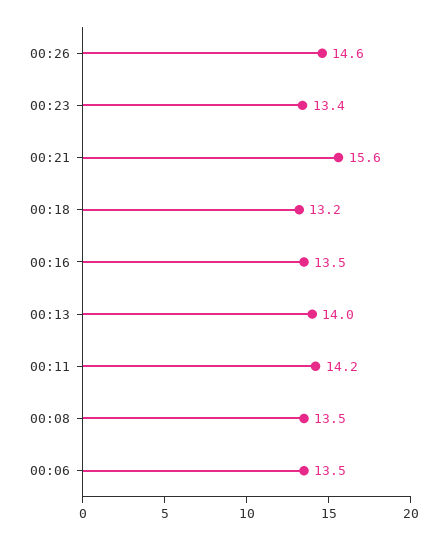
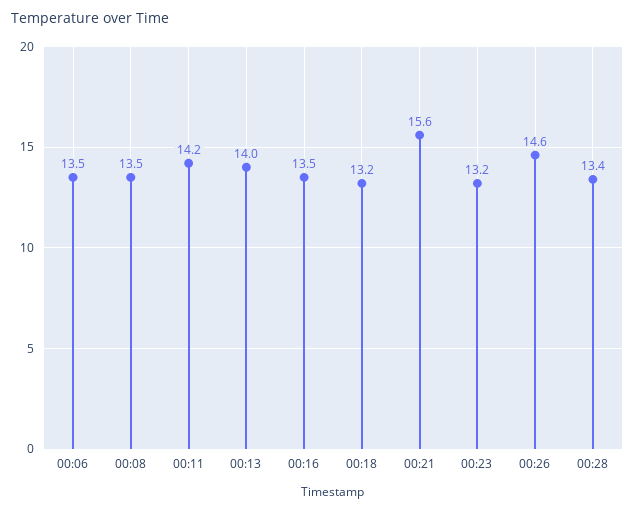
00:23: 13.4 -> 13.2
00:28: none -> 13.4

